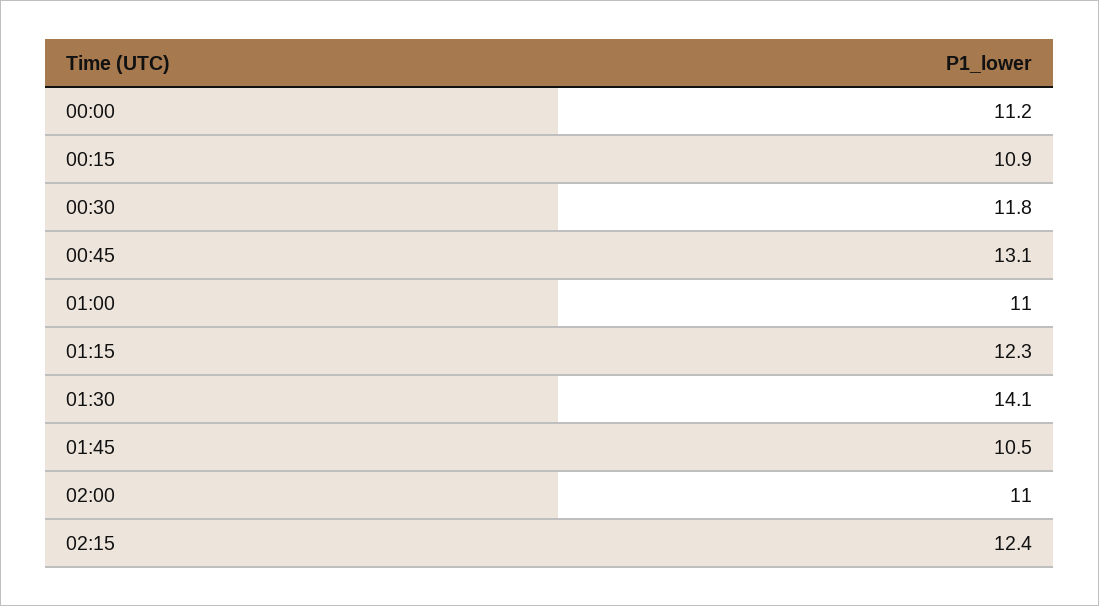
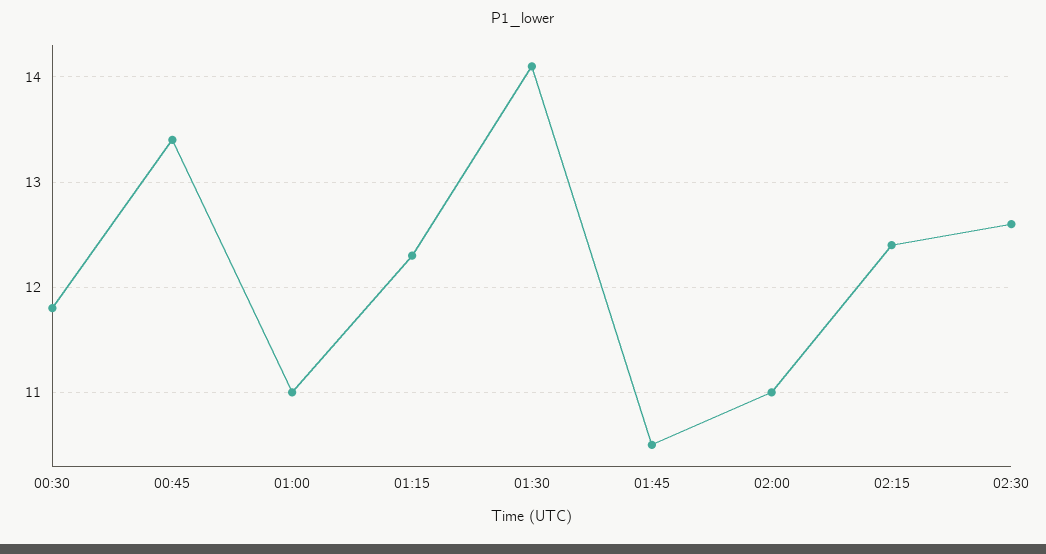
00:00: 11.2 -> none
00:15: 10.9 -> none
00:45: 13.1 -> 13.4
02:30: none -> 12.6

